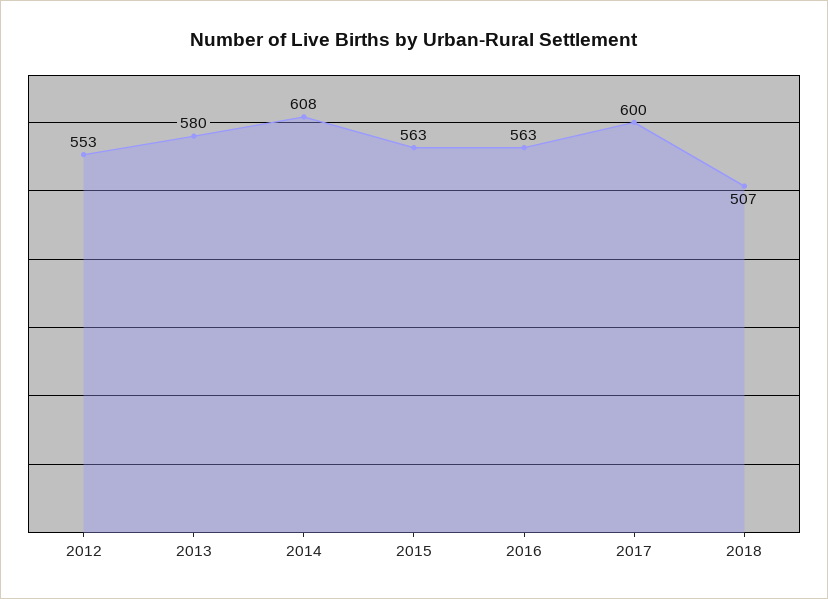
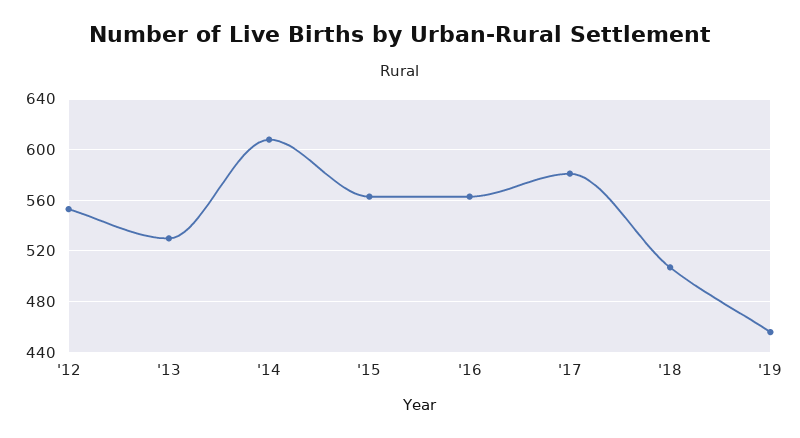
2013: 580 -> 530
2017: 600 -> 580
'19: none -> 455

